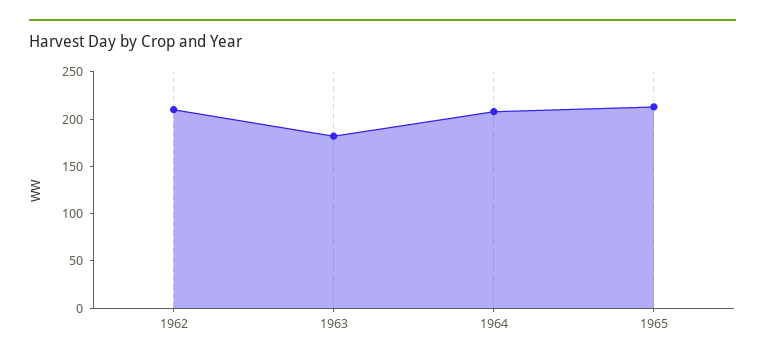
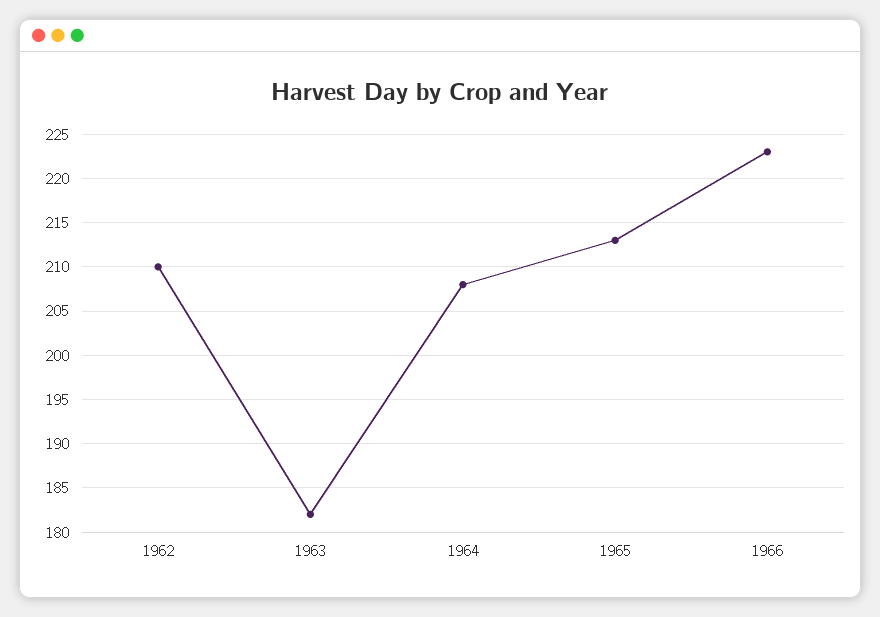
1966: none -> 223

